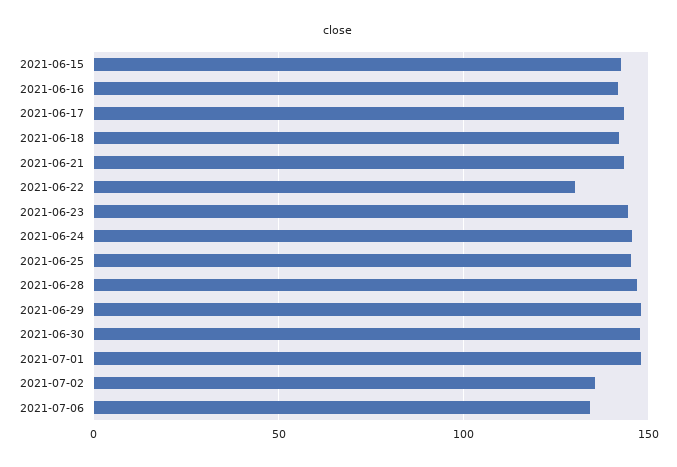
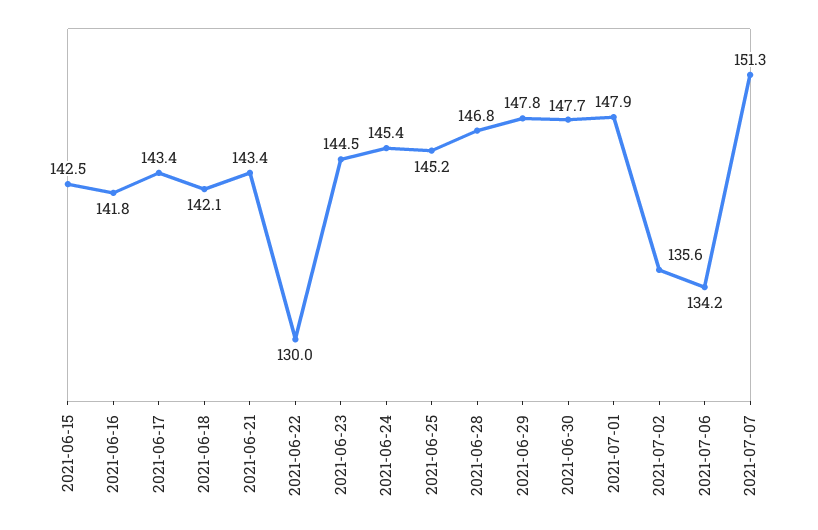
2021-07-07: none -> 151.3

